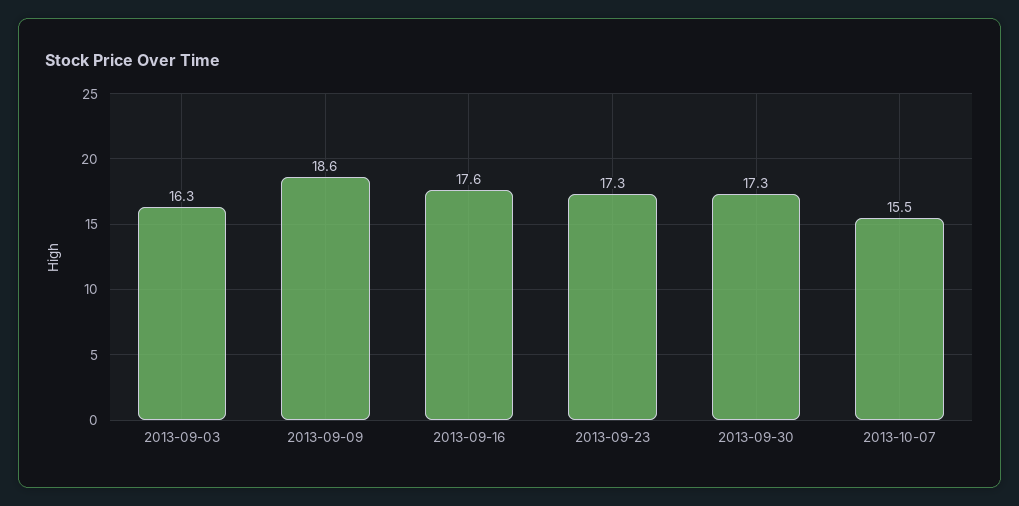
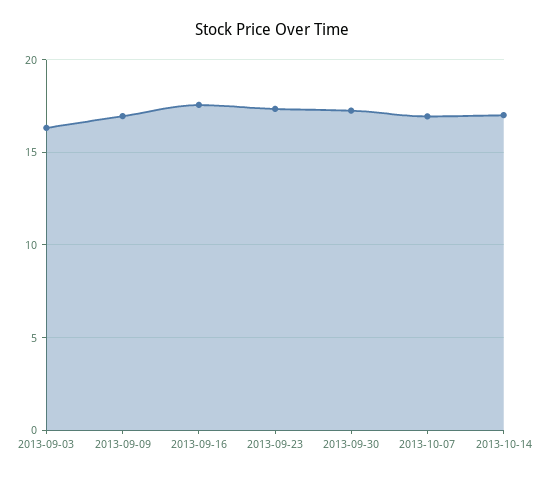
2013-09-09: 18.6 -> 17
2013-10-07: 15.5 -> 17
2013-10-14: none -> 17

